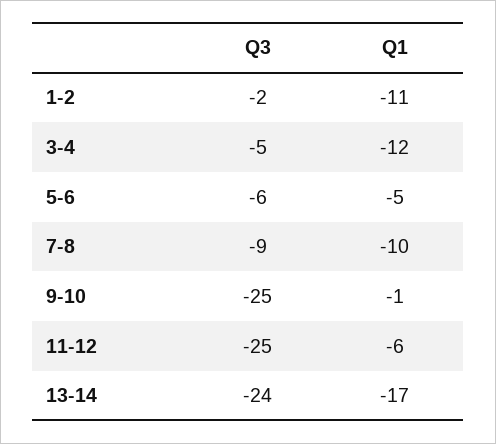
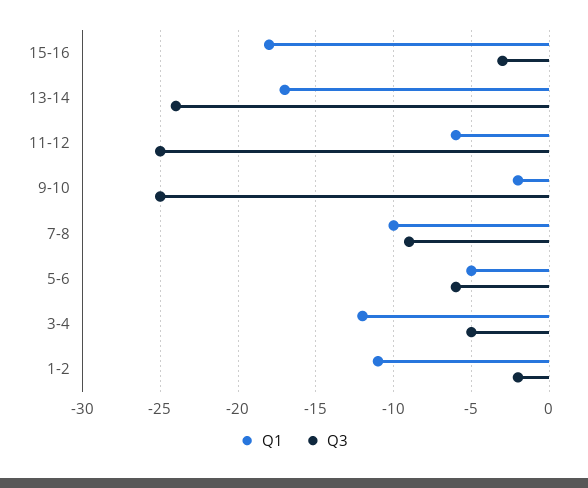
Q1, 9-10: -1 -> -2
Q1, 15-16: none -> -18
Q3, 15-16: none -> -3

